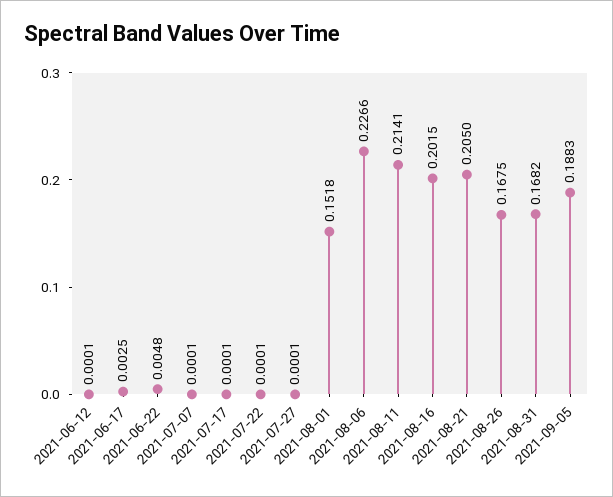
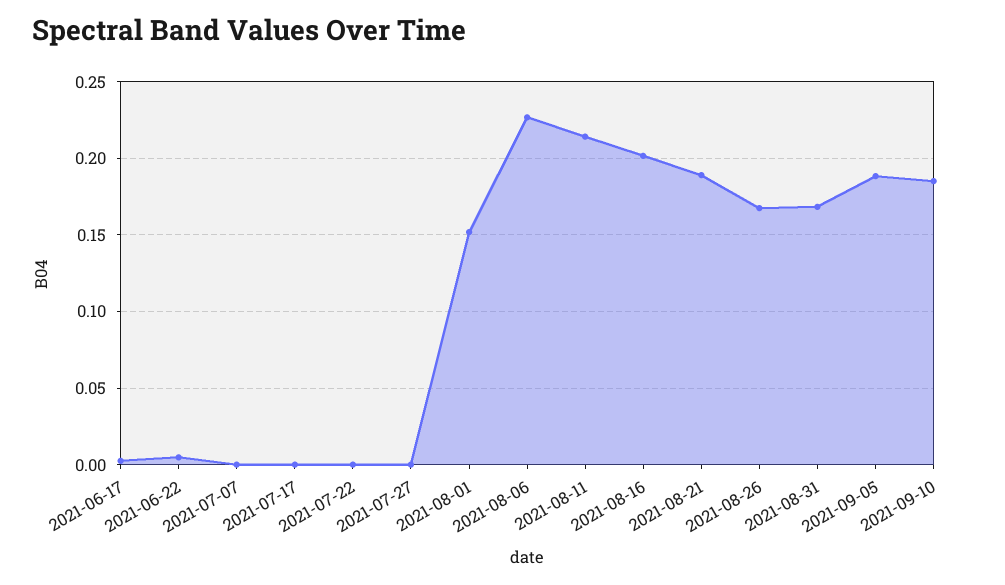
2021-06-12: 0.0001 -> none
2021-08-21: 0.205 -> 0.19
2021-09-10: none -> 0.185

